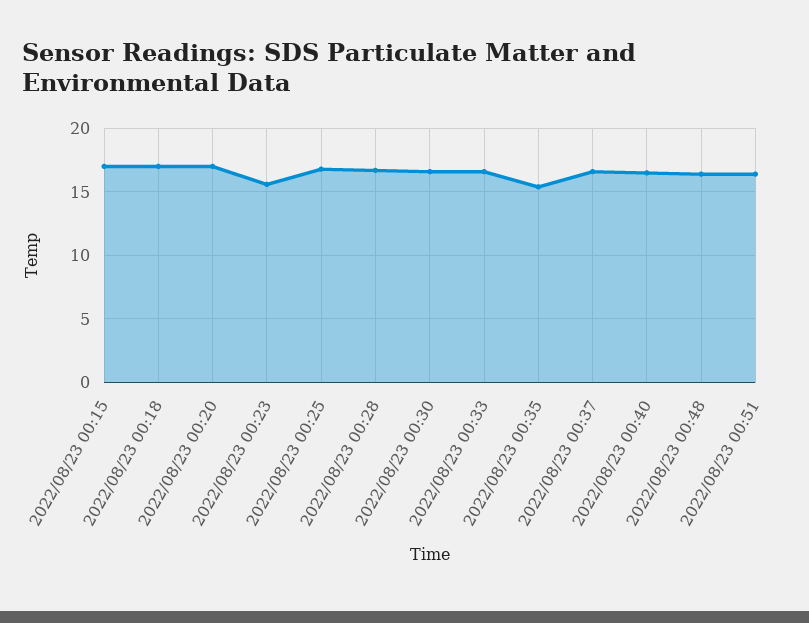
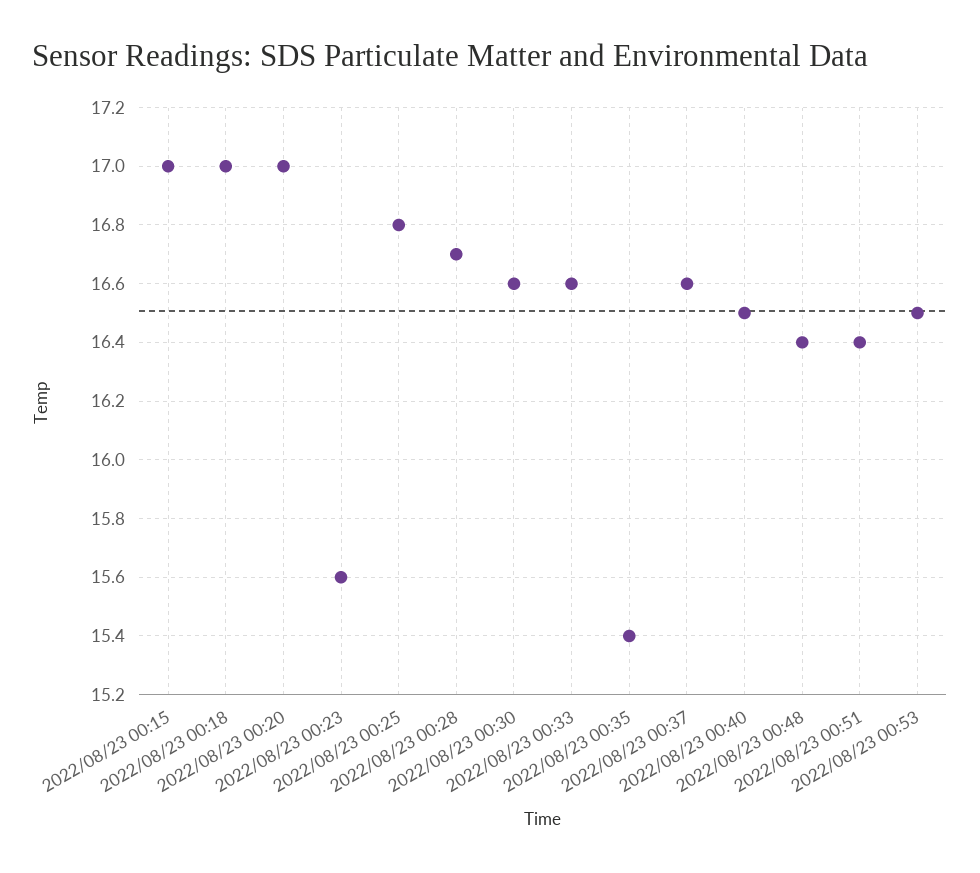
2022/08/23 00:53: none -> 16.5

